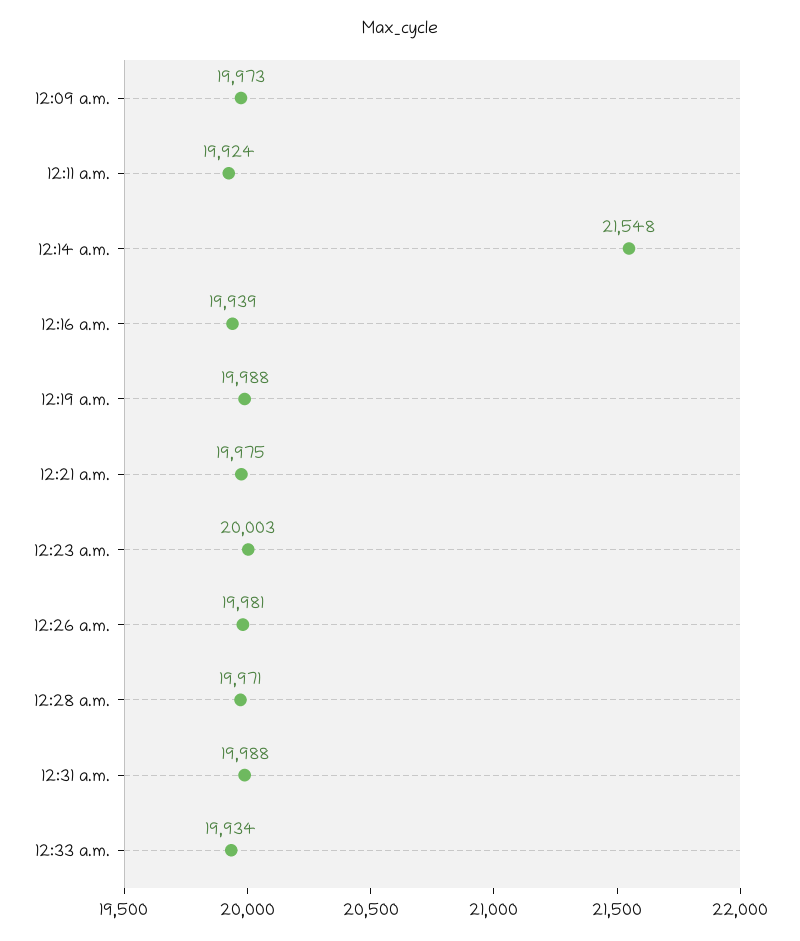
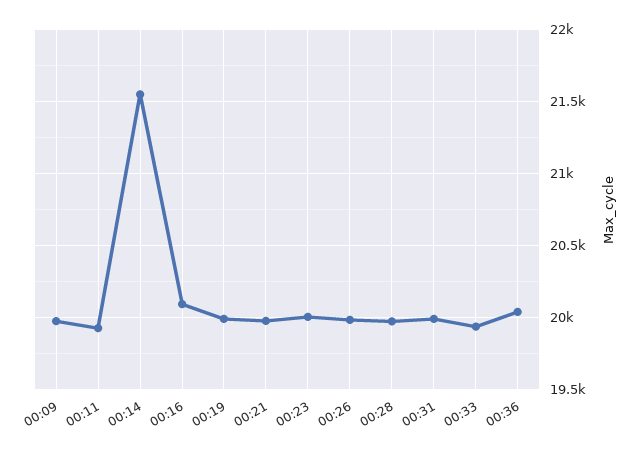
12:16 a.m.: 19939 -> 20100
00:36: none -> 20050

